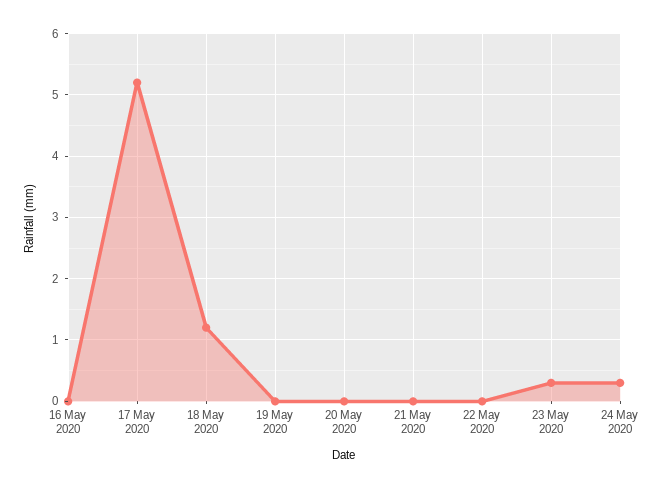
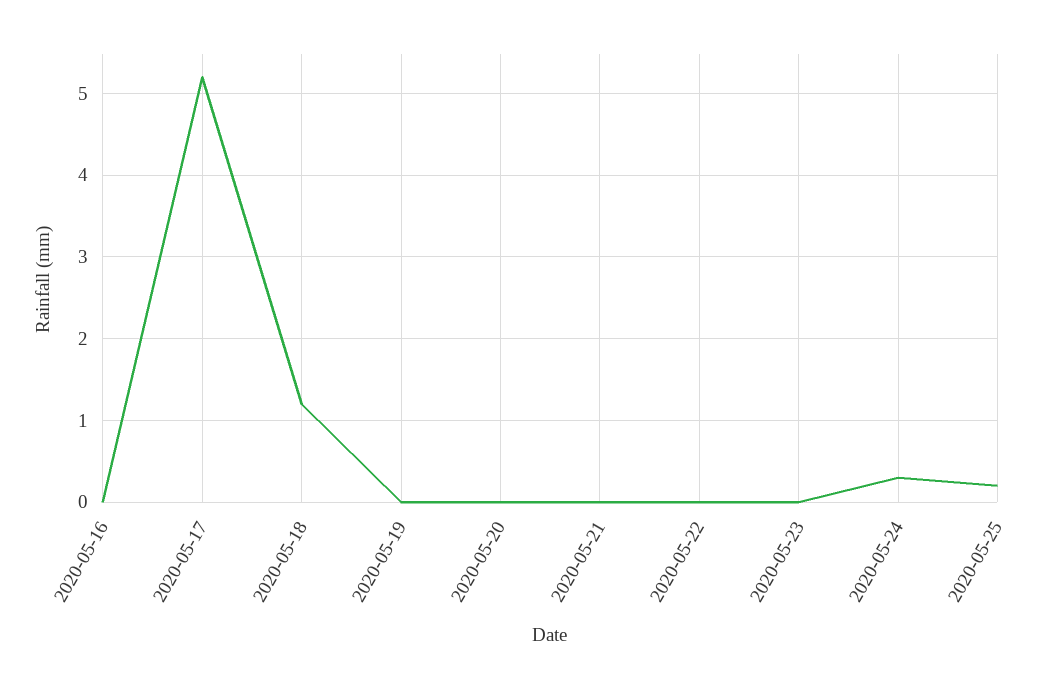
23 May 2020: 0.3 -> 0
2020-05-25: none -> 0.2

